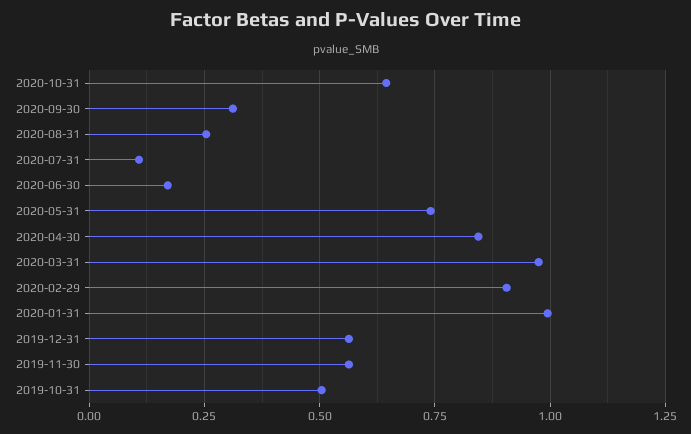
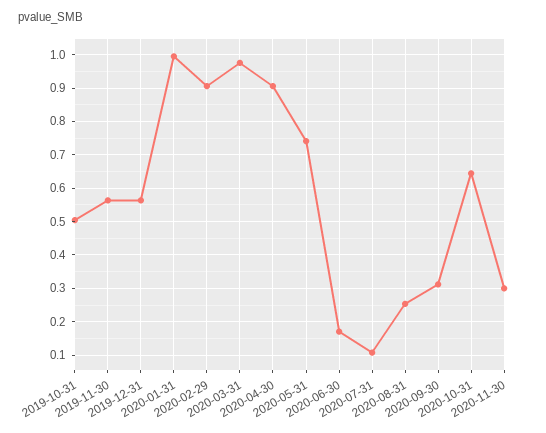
2020-04-30: 0.85 -> 0.9
2020-11-30: none -> 0.3

